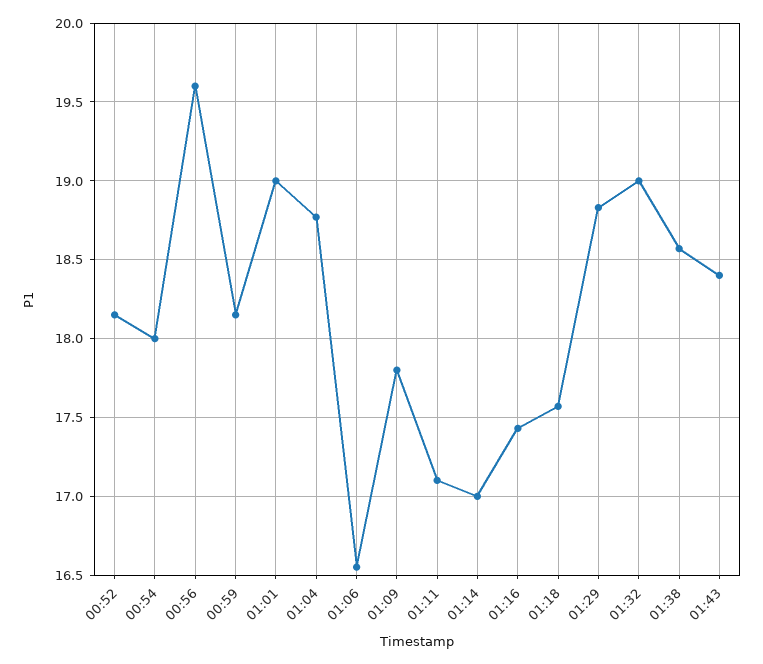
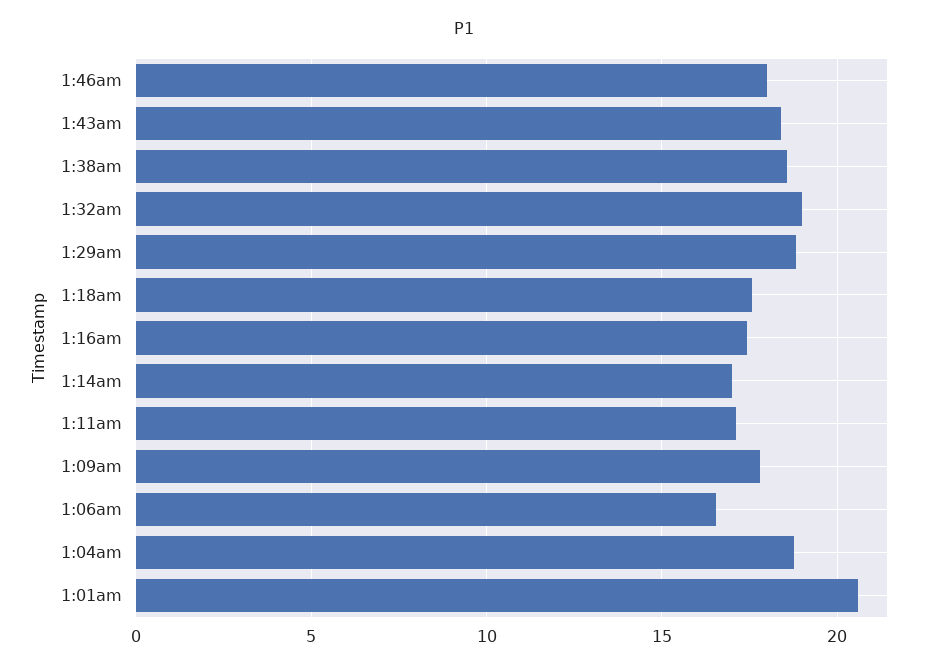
00:52: 18.15 -> none
00:54: 18 -> none
00:56: 19.6 -> none
00:59: 18.15 -> none
01:01: 19 -> 20.5
1:46am: none -> 18

